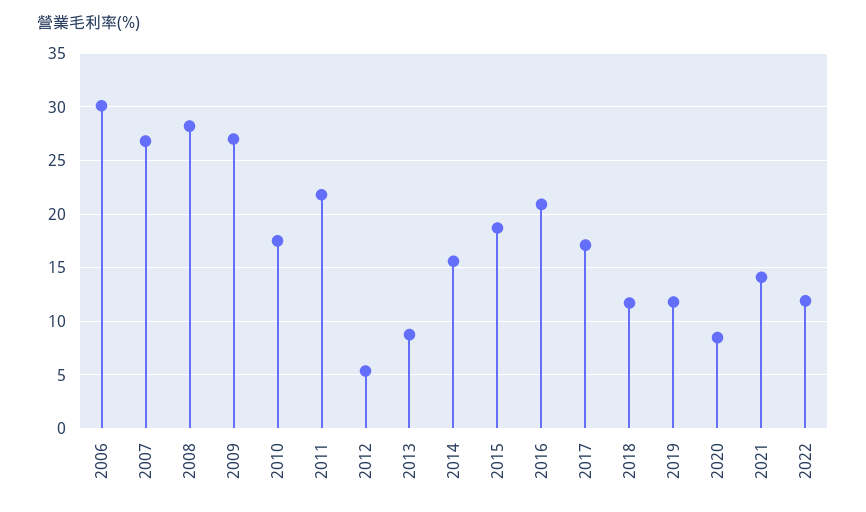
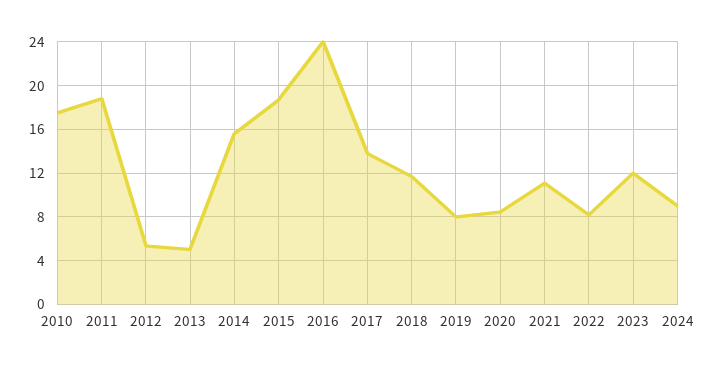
2006: 30 -> none
2007: 27 -> none
2008: 28 -> none
2009: 27 -> none
2011: 22 -> 19
2013: 9 -> 5
2016: 21 -> 24
2017: 17 -> 14
2019: 12 -> 8
2021: 14 -> 11
2022: 12 -> 8
2023: none -> 12
2024: none -> 9

